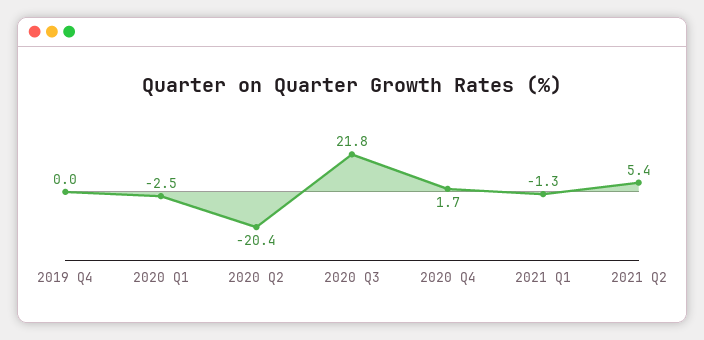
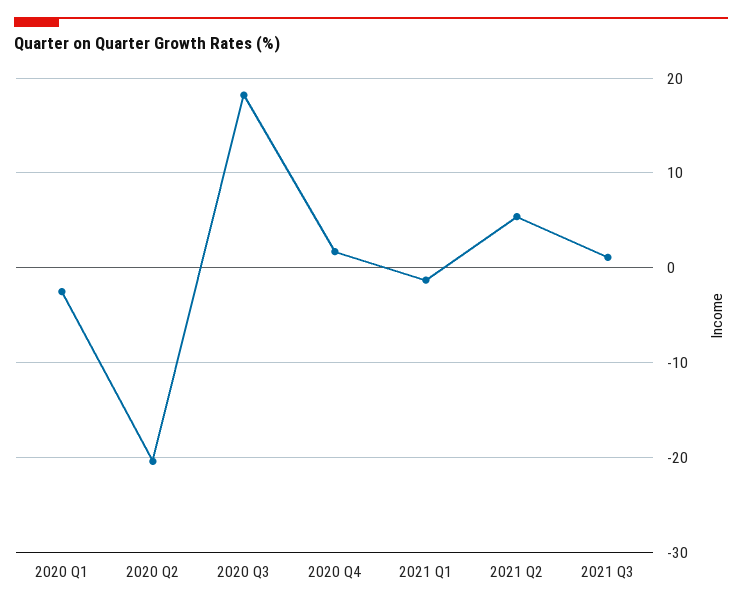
2019 Q4: 0 -> none
2020 Q3: 21.8 -> 18
2021 Q3: none -> 1

